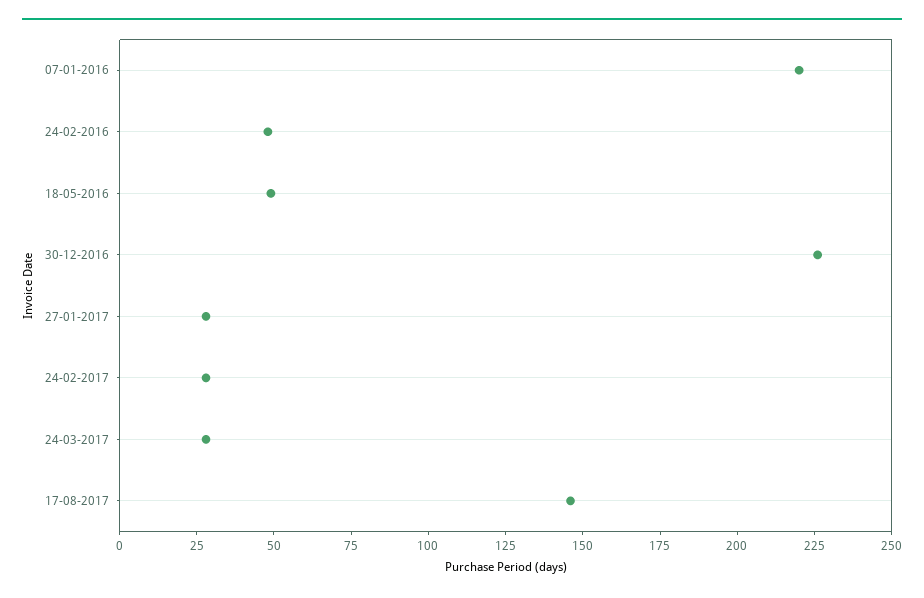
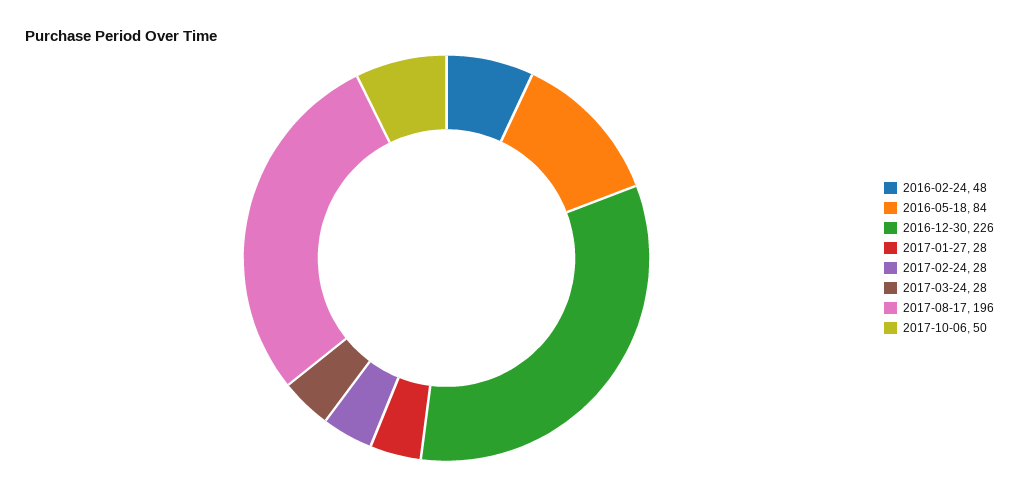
07-01-2016: 220 -> none
18-05-2016: 50 -> 84
17-08-2017: 145 -> 196
2017-10-06: none -> 50

